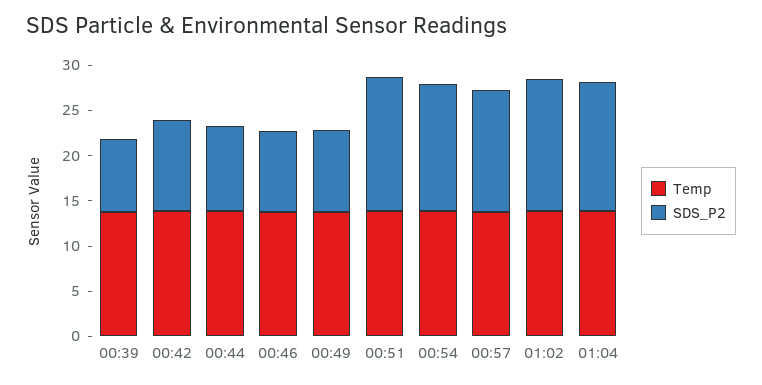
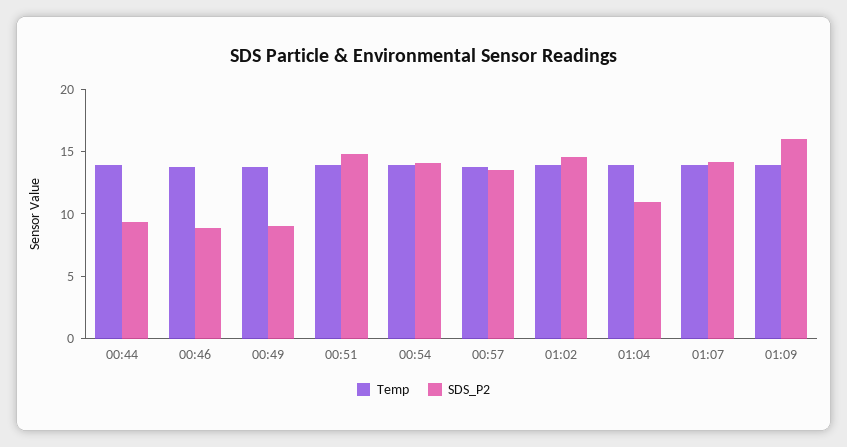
Temp, 00:39: 14 -> none
SDS_P2, 00:39: 8 -> none
Temp, 00:42: 14 -> none
SDS_P2, 00:42: 10 -> none
SDS_P2, 01:04: 14 -> 11
Temp, 01:07: none -> 14
SDS_P2, 01:07: none -> 14
Temp, 01:09: none -> 14
SDS_P2, 01:09: none -> 16

